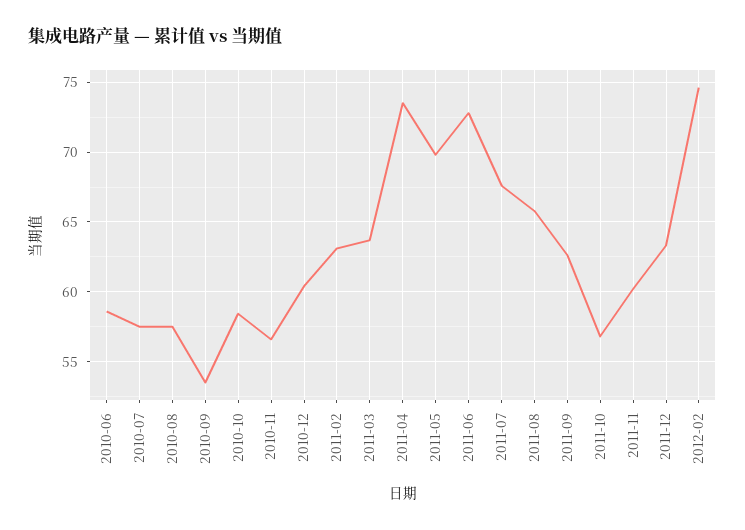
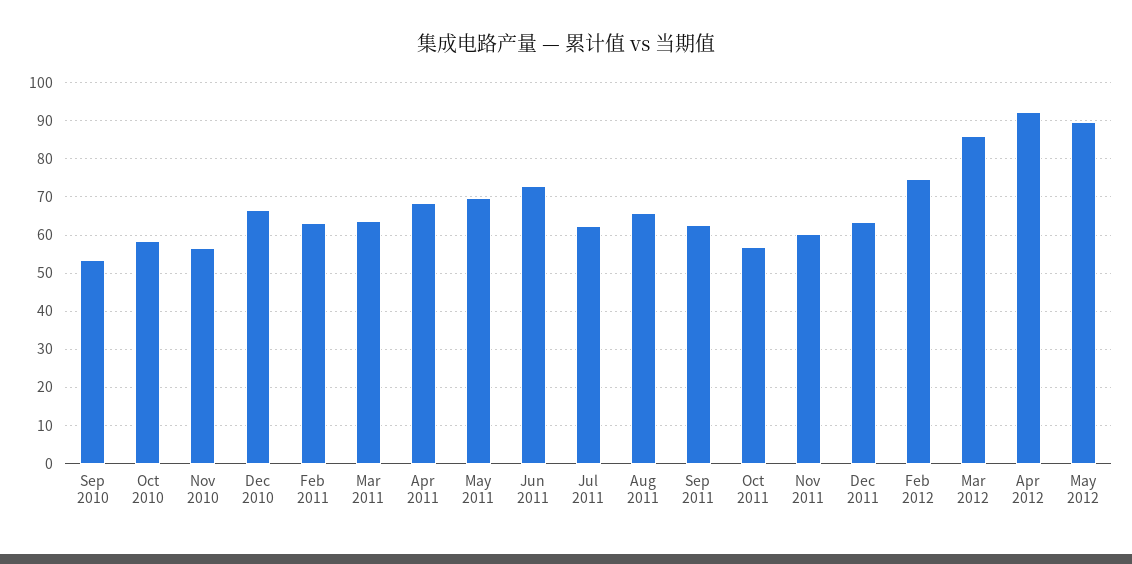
2010-06: 58.5 -> none
2010-07: 57.5 -> none
2010-08: 57.5 -> none
2010-12: 60.5 -> 66
2011-04: 73.5 -> 68
2011-07: 67.5 -> 62
Mar 2012: none -> 86
Apr 2012: none -> 92
May 2012: none -> 90

